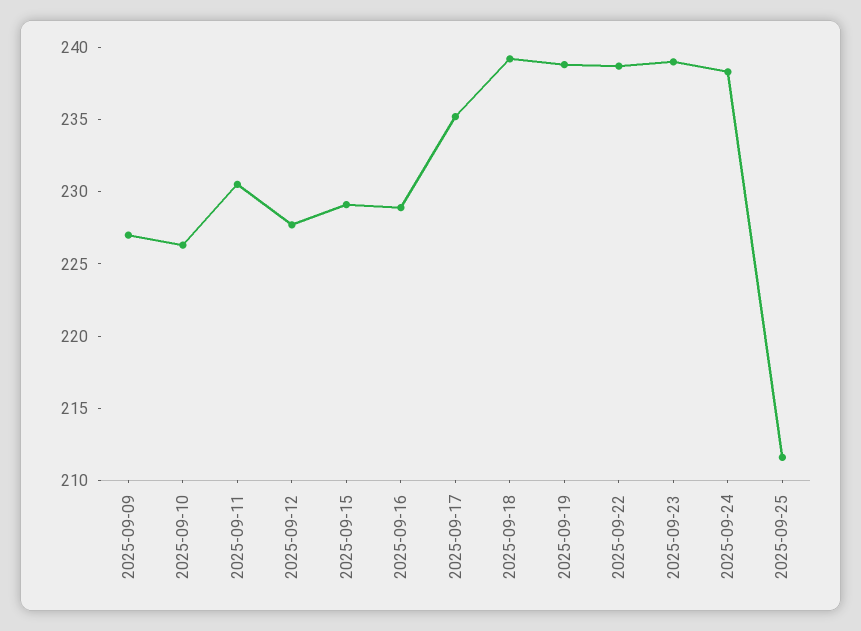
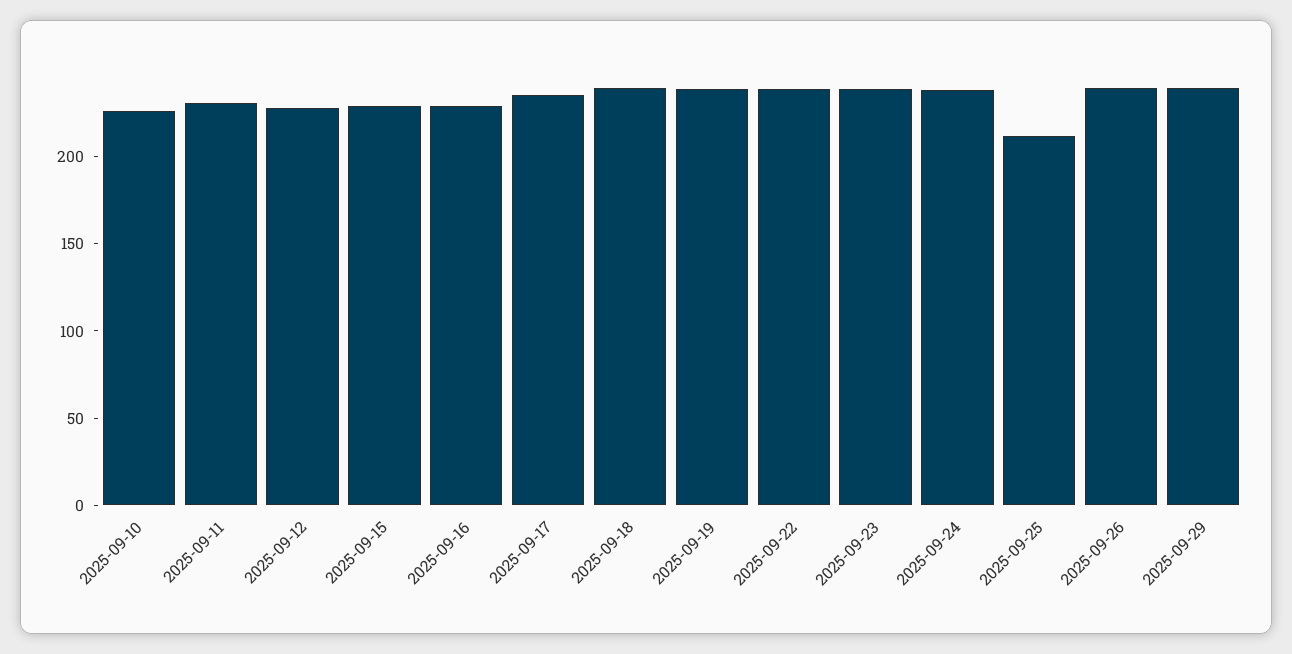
2025-09-09: 227 -> none
2025-09-26: none -> 240
2025-09-29: none -> 240

